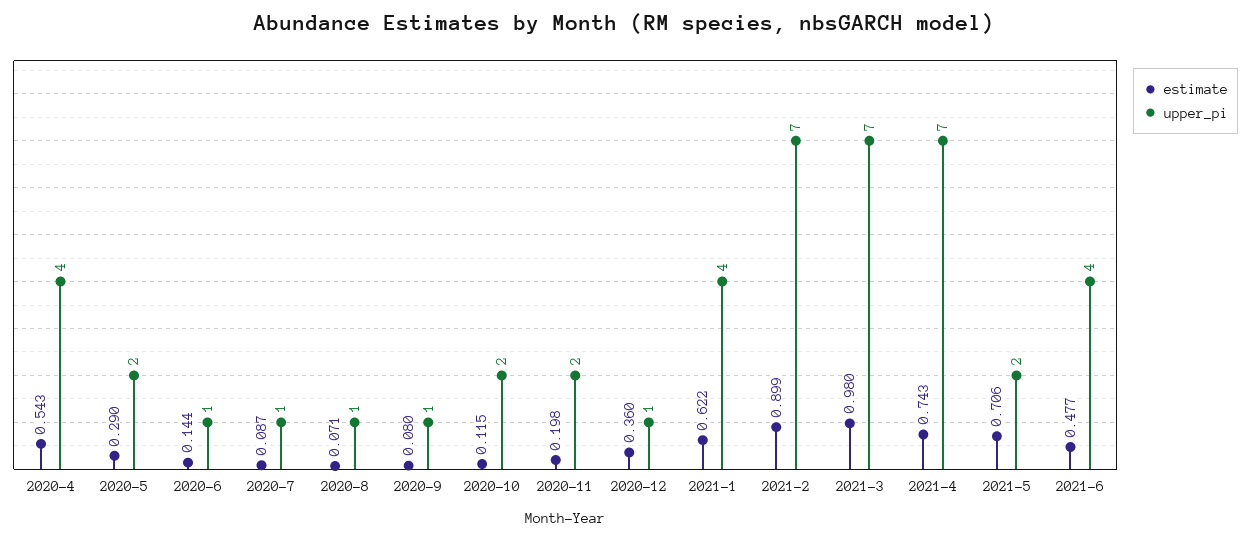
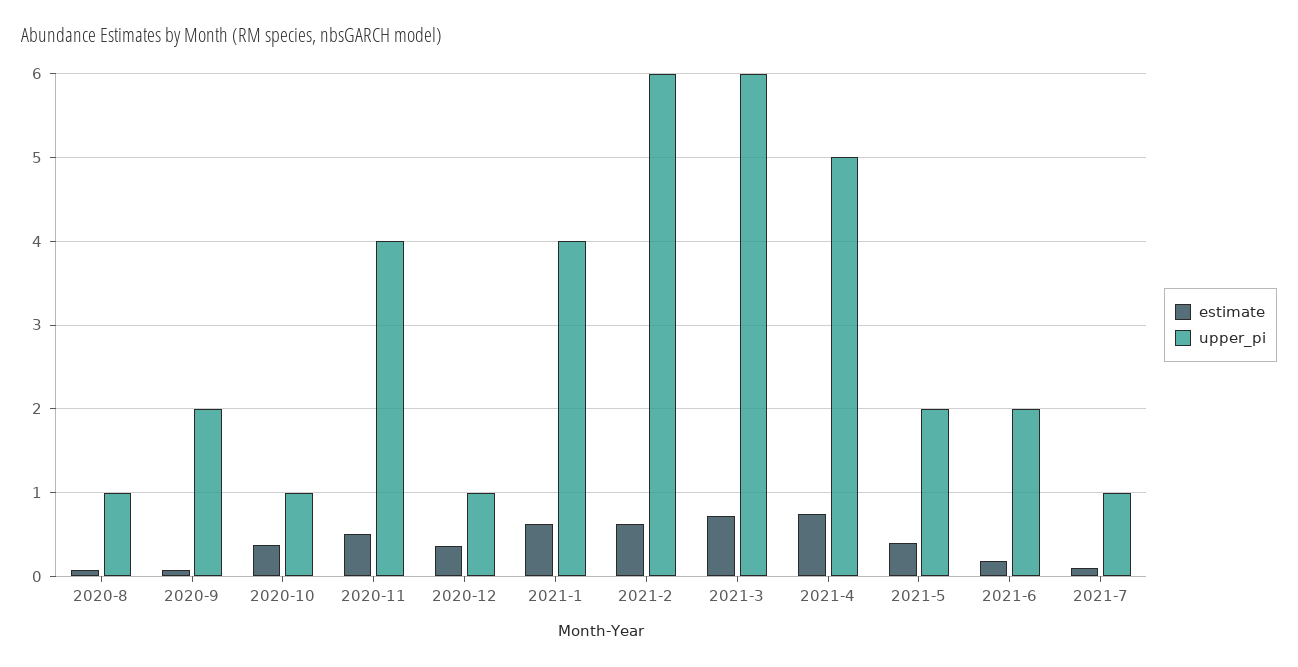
estimate, 2020-4: 0.543 -> none
upper_pi, 2020-4: 4 -> none
estimate, 2020-5: 0.29 -> none
upper_pi, 2020-5: 2 -> none
estimate, 2020-6: 0.144 -> none
upper_pi, 2020-6: 1 -> none
estimate, 2020-7: 0.087 -> none
upper_pi, 2020-7: 1 -> none
upper_pi, 2020-9: 1 -> 2
estimate, 2020-10: 0.115 -> 0.4
upper_pi, 2020-10: 2 -> 1
estimate, 2020-11: 0.198 -> 0.5
upper_pi, 2020-11: 2 -> 4
estimate, 2021-2: 0.899 -> 0.6
upper_pi, 2021-2: 7 -> 6
estimate, 2021-3: 0.98 -> 0.7
upper_pi, 2021-3: 7 -> 6
upper_pi, 2021-4: 7 -> 5
estimate, 2021-5: 0.706 -> 0.4
estimate, 2021-6: 0.477 -> 0.2
upper_pi, 2021-6: 4 -> 2
estimate, 2021-7: none -> 0.1
upper_pi, 2021-7: none -> 1

